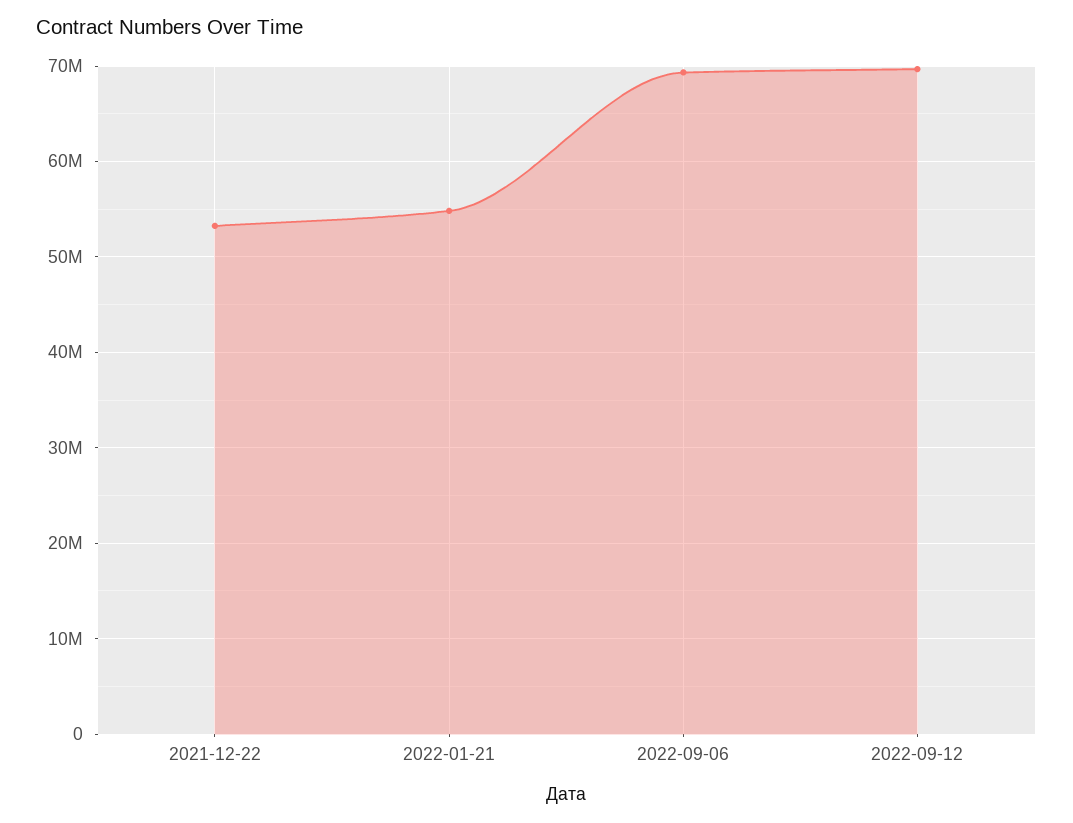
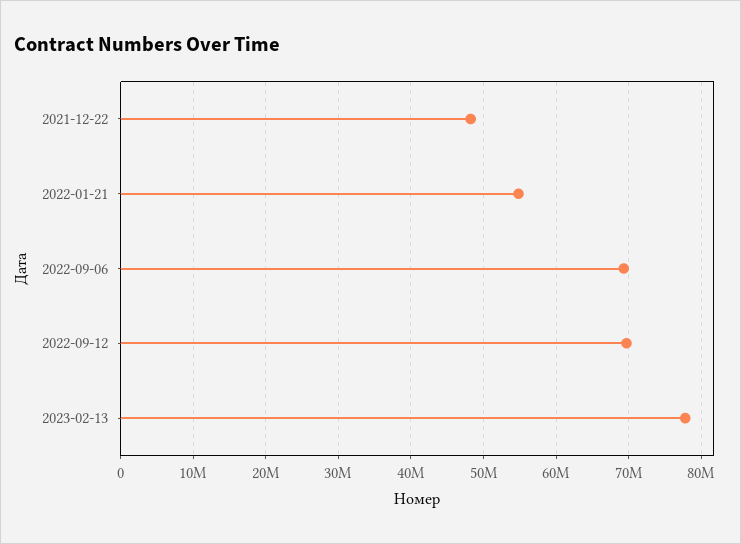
2021-12-22: 53000000 -> 48000000
2023-02-13: none -> 78000000

